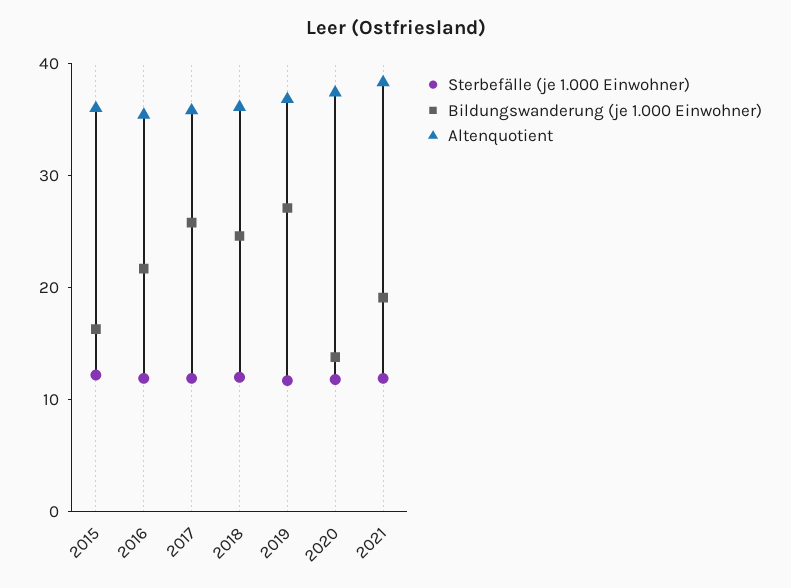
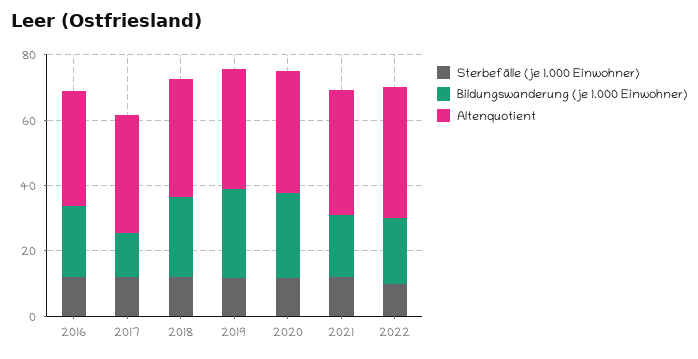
Sterbefälle (je 1.000 Einwohner), 2015: 12 -> none
Bildungswanderung (je 1.000 Einwohner), 2015: 16 -> none
Altenquotient, 2015: 36 -> none
Bildungswanderung (je 1.000 Einwohner), 2017: 26 -> 15
Bildungswanderung (je 1.000 Einwohner), 2020: 14 -> 25
Sterbefälle (je 1.000 Einwohner), 2022: none -> 10
Bildungswanderung (je 1.000 Einwohner), 2022: none -> 20
Altenquotient, 2022: none -> 40

